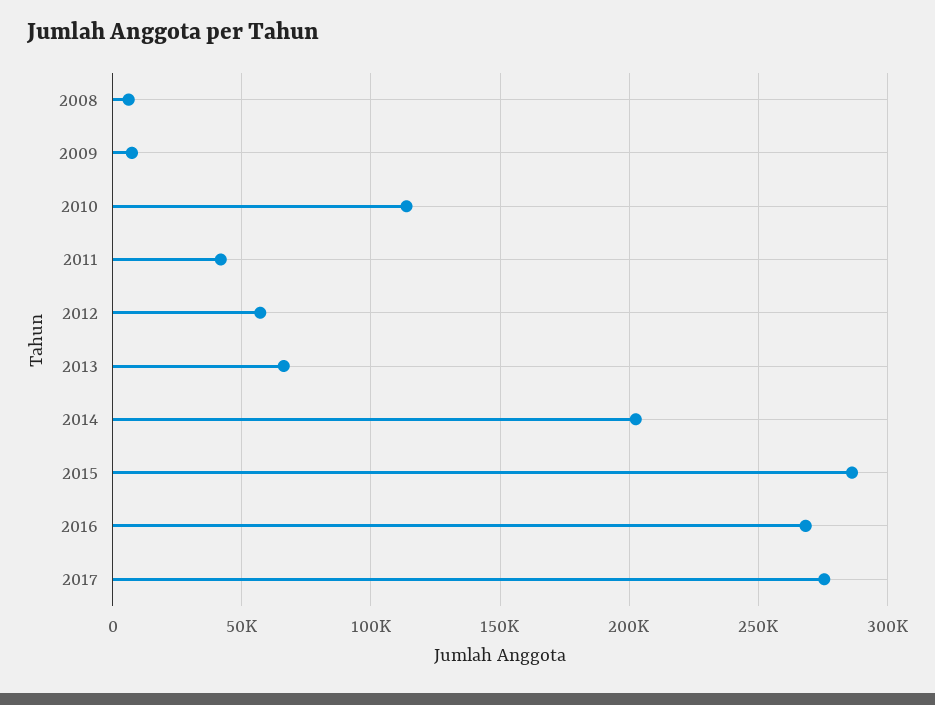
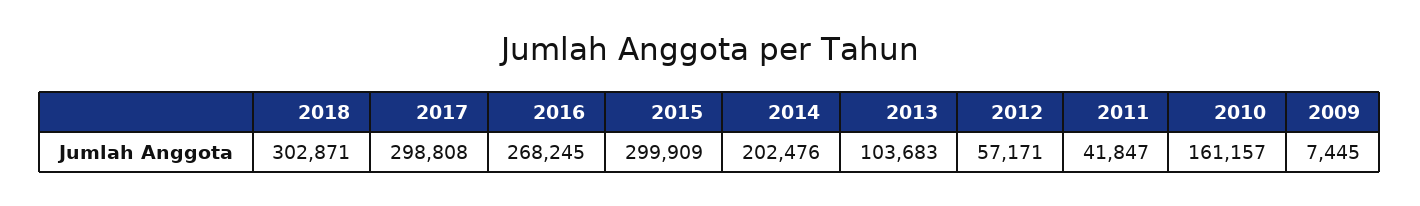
2008: 5000 -> none
2010: 115000 -> 161157
2013: 65000 -> 103683
2015: 285000 -> 299909
2017: 275000 -> 298808
2018: none -> 302871

